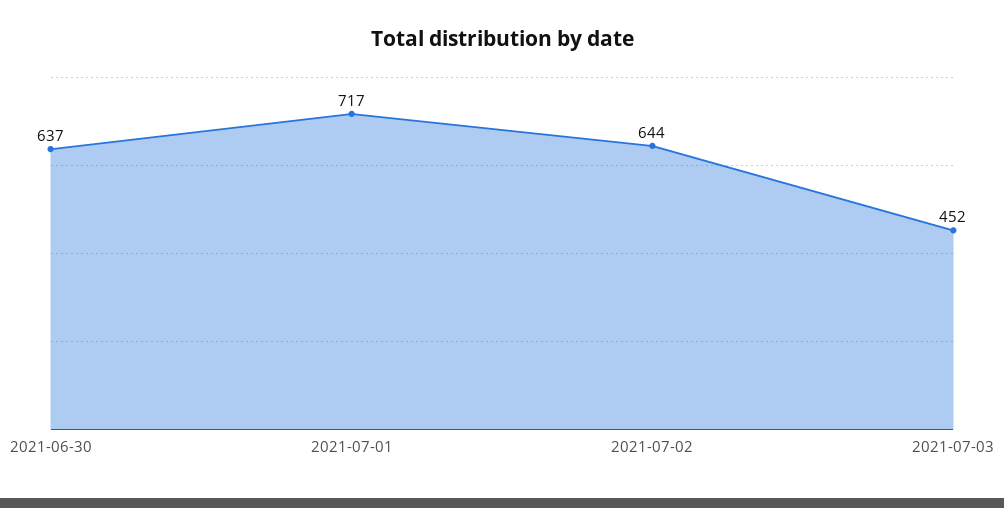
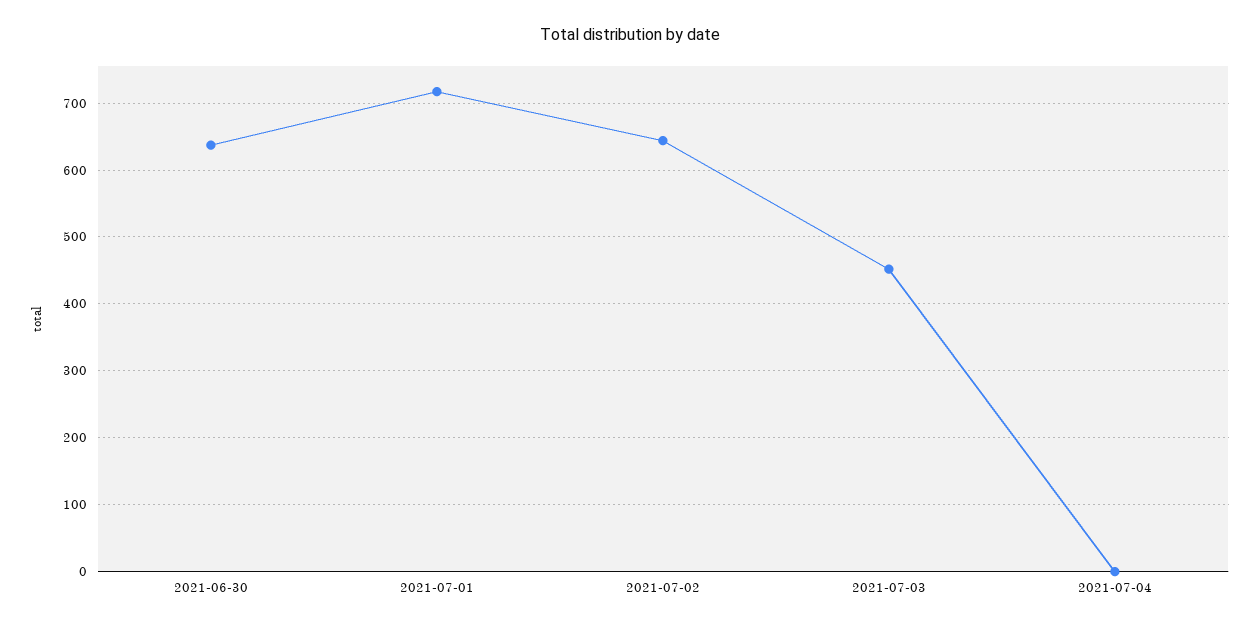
2021-07-04: none -> 0

